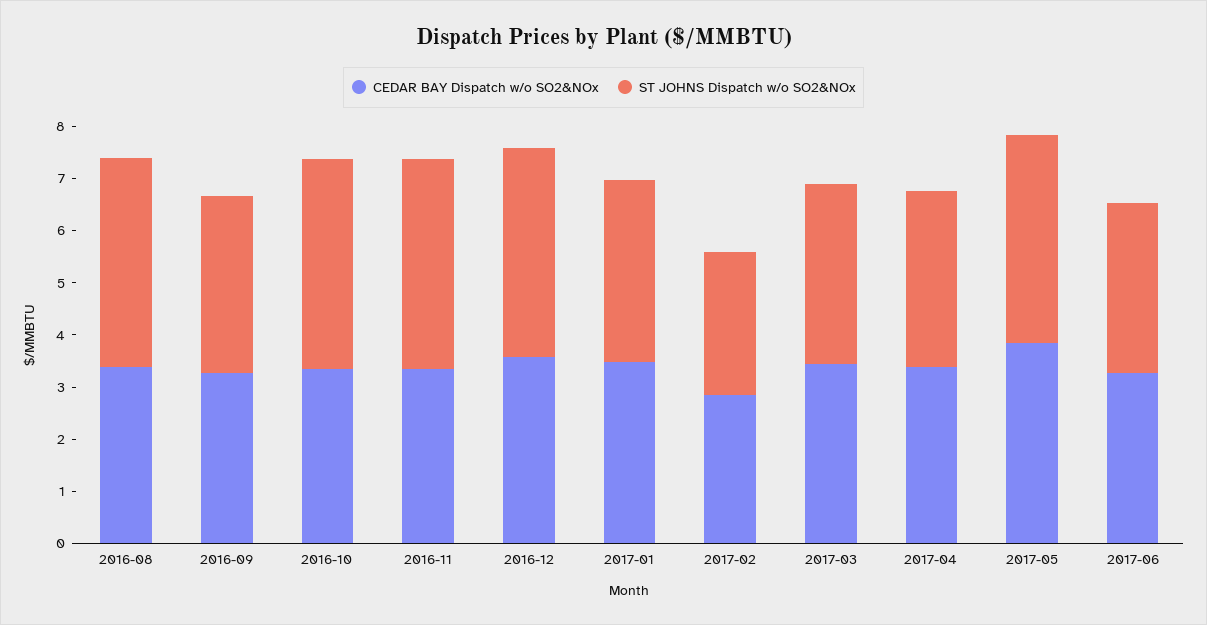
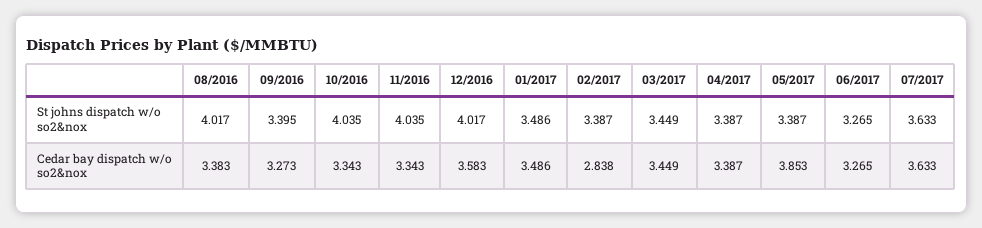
ST JOHNS Dispatch w/o SO2&NOx, 2017-02: 2.8 -> 3.387
ST JOHNS Dispatch w/o SO2&NOx, 2017-05: 4 -> 3.387
ST JOHNS Dispatch w/o SO2&NOx, 07/2017: none -> 3.633
CEDAR BAY Dispatch w/o SO2&NOx, 07/2017: none -> 3.633

